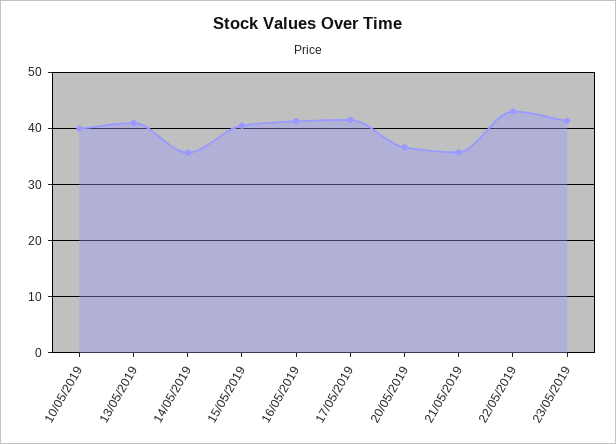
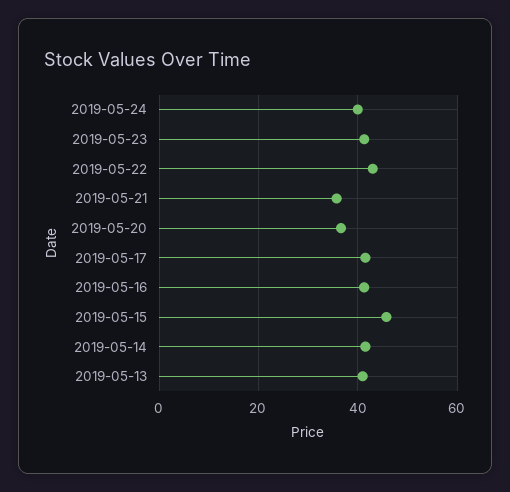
10/05/2019: 40 -> none
14/05/2019: 36 -> 42
15/05/2019: 40 -> 46
2019-05-24: none -> 40

